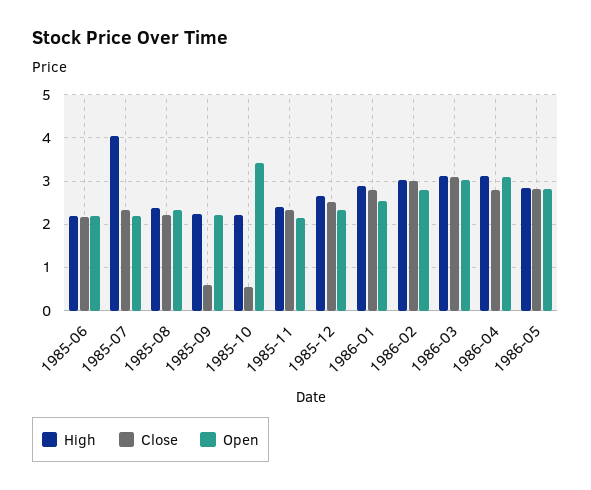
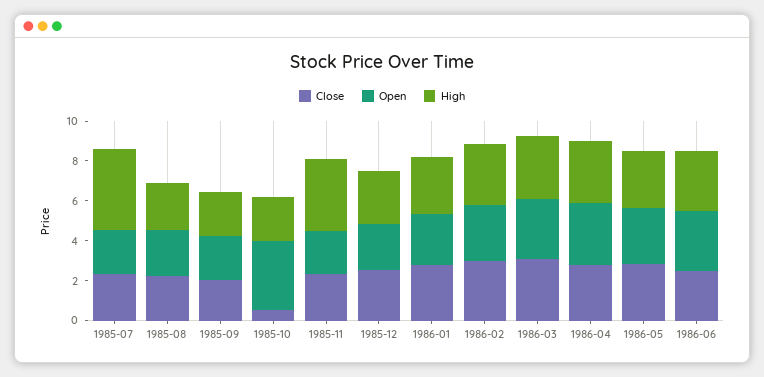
High, 1985-06: 2.2 -> none
Close, 1985-06: 2.2 -> none
Open, 1985-06: 2.2 -> none
Close, 1985-09: 0.6 -> 2
High, 1985-11: 2.4 -> 3.5
Close, 1986-06: none -> 2.5
Open, 1986-06: none -> 3
High, 1986-06: none -> 3

